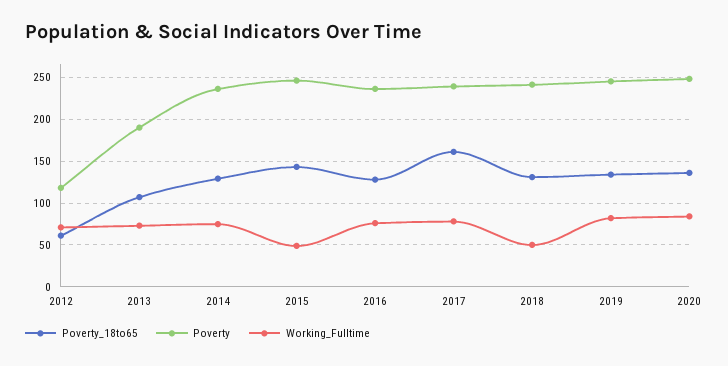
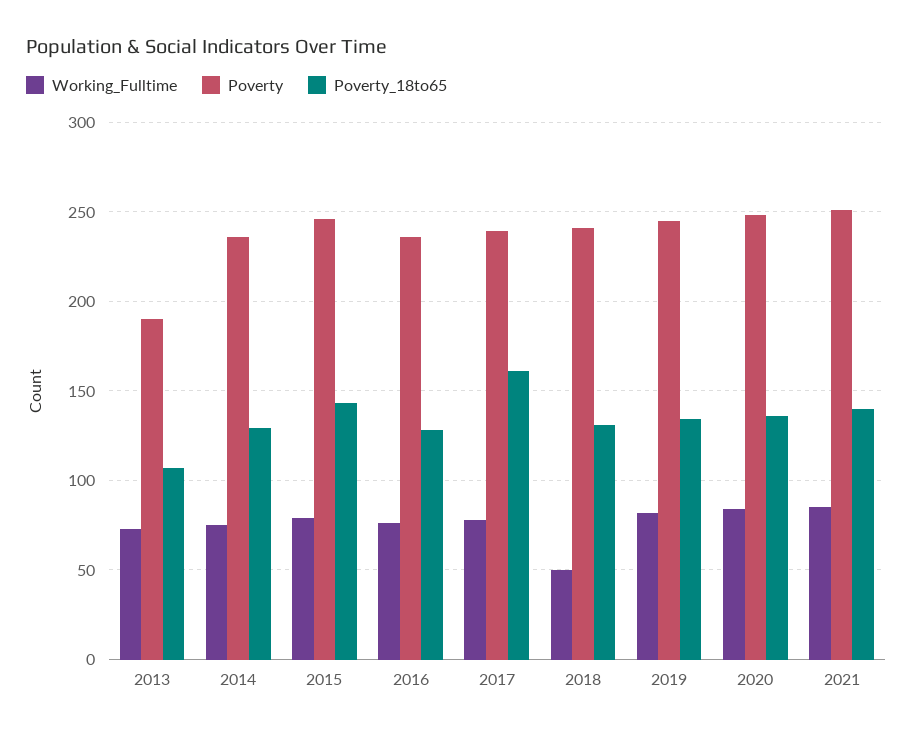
Poverty_18to65, 2012: 60 -> none
Poverty, 2012: 120 -> none
Working_Fulltime, 2012: 70 -> none
Working_Fulltime, 2015: 50 -> 80
Working_Fulltime, 2021: none -> 85
Poverty, 2021: none -> 250
Poverty_18to65, 2021: none -> 140

